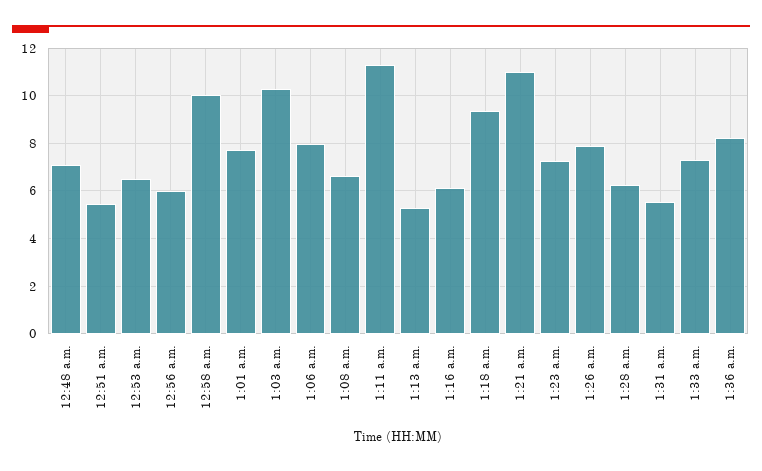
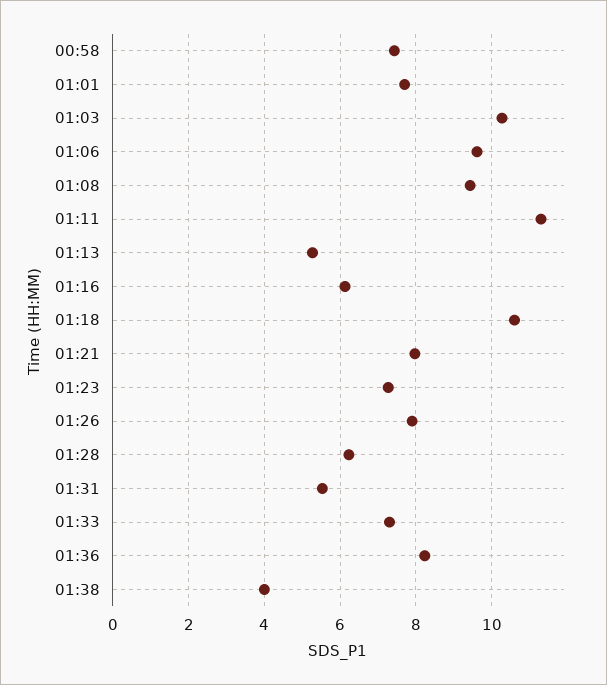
12:48 a.m.: 7 -> none
12:51 a.m.: 5.5 -> none
12:53 a.m.: 6.5 -> none
12:56 a.m.: 6 -> none
12:58 a.m.: 10 -> 7.4
1:06 a.m.: 8 -> 9.6
1:08 a.m.: 6.5 -> 9.4
1:18 a.m.: 9.5 -> 10.6
1:21 a.m.: 11 -> 8
01:38: none -> 4

